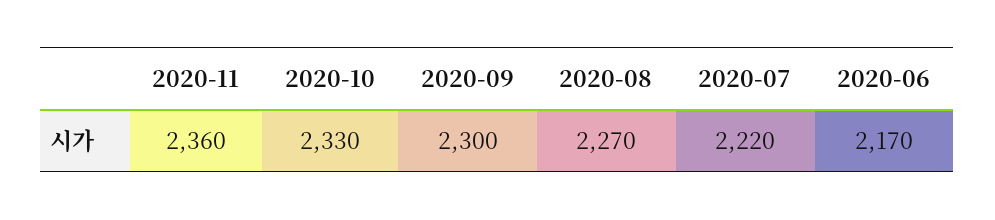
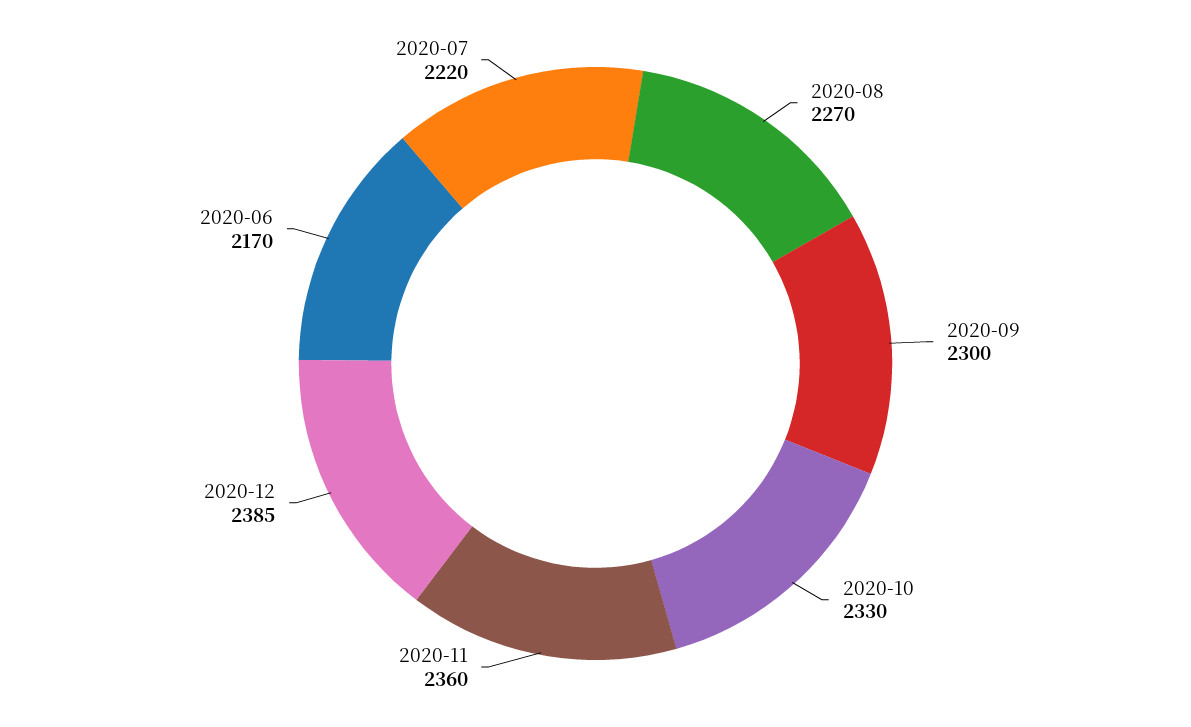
2020-12: none -> 2385

